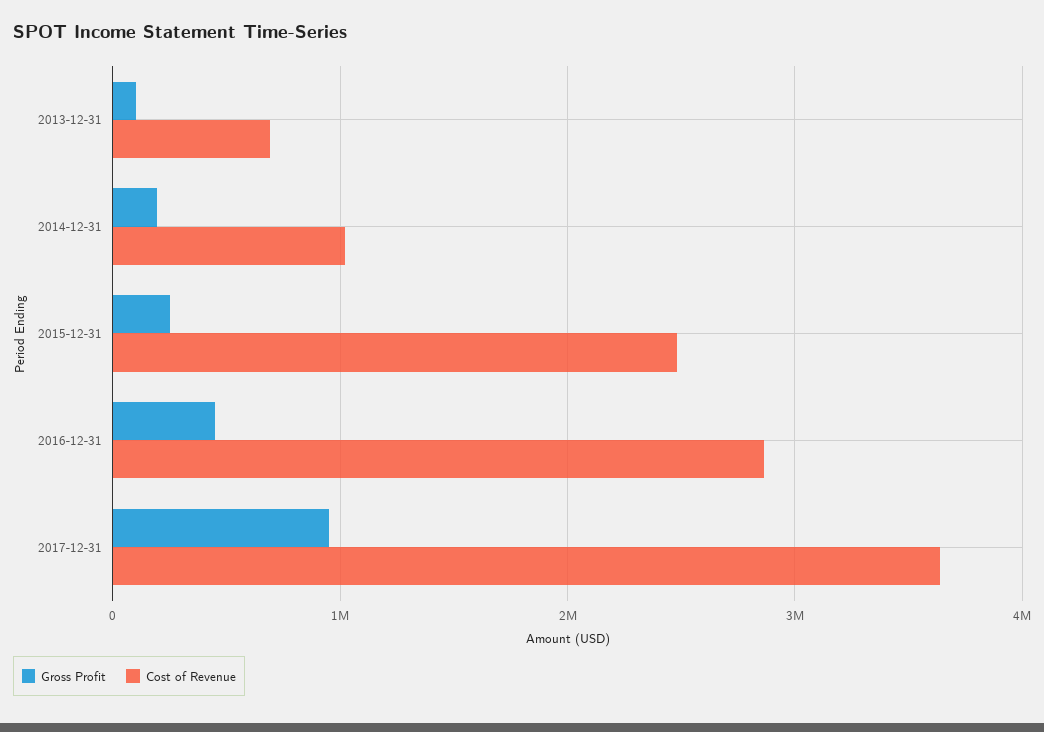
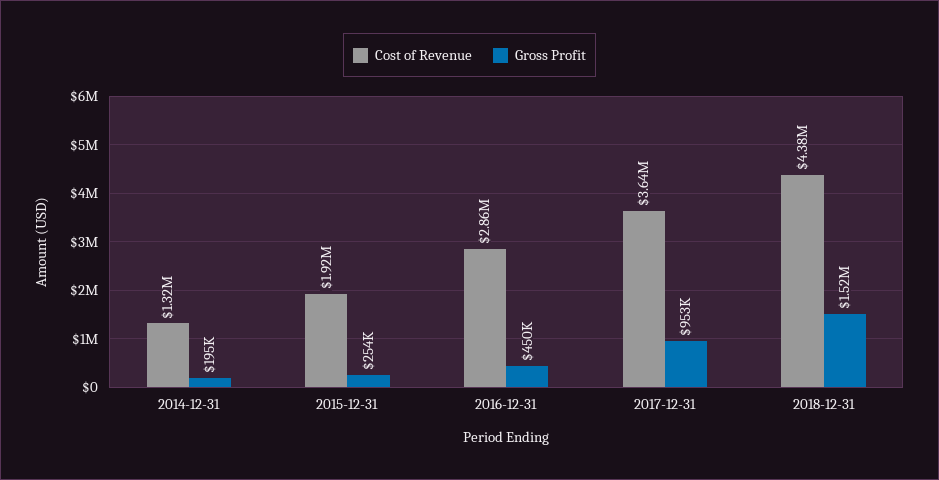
Gross Profit, 2013-12-31: 100000 -> none
Cost of Revenue, 2013-12-31: 700000 -> none
Cost of Revenue, 2014-12-31: 1000000 -> 1320000
Cost of Revenue, 2015-12-31: 2500000 -> 1920000
Cost of Revenue, 2018-12-31: none -> 4380000
Gross Profit, 2018-12-31: none -> 1520000

